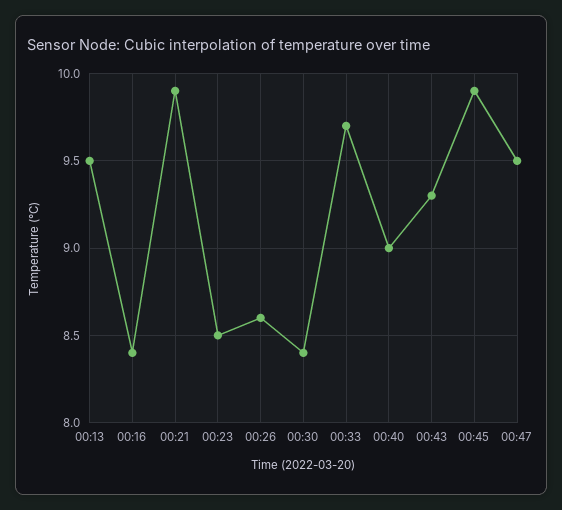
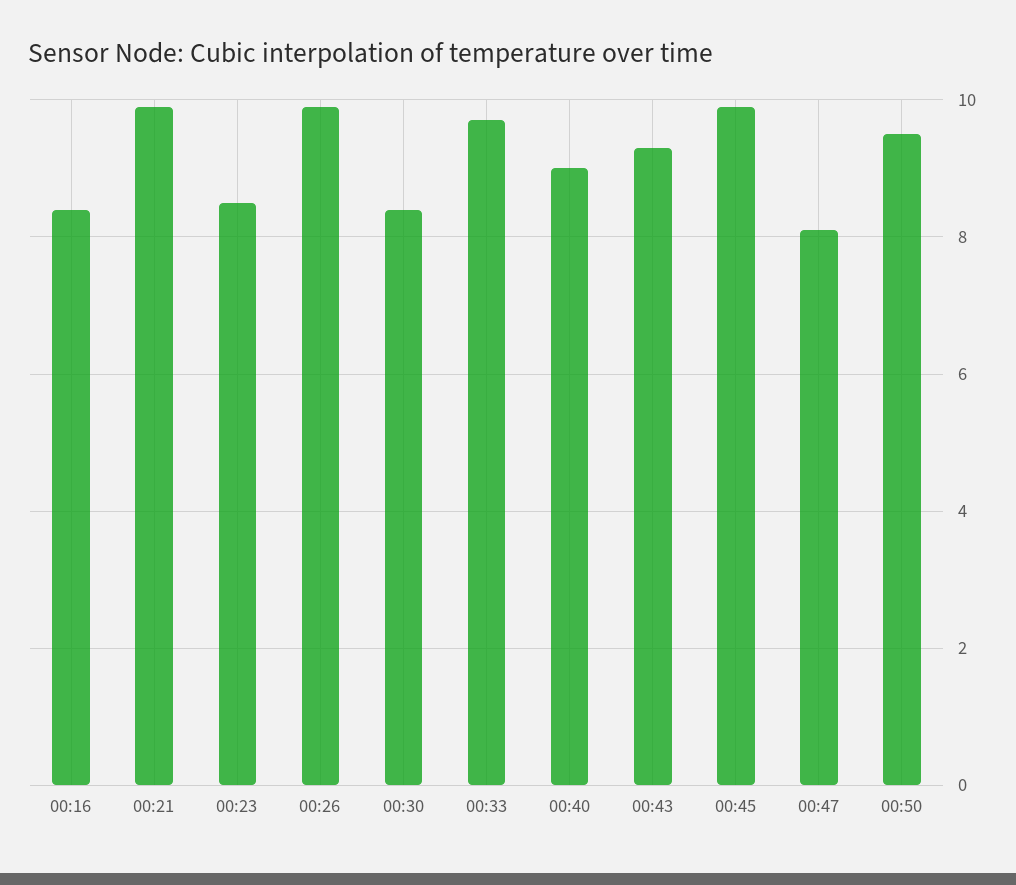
00:13: 9.5 -> none
00:26: 8.6 -> 10
00:47: 9.5 -> 8
00:50: none -> 9.5

